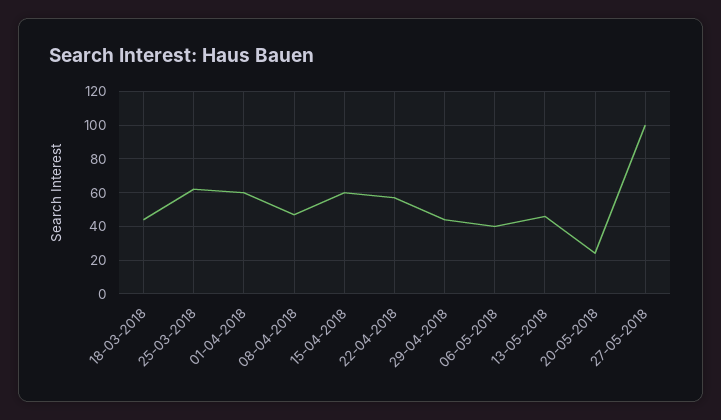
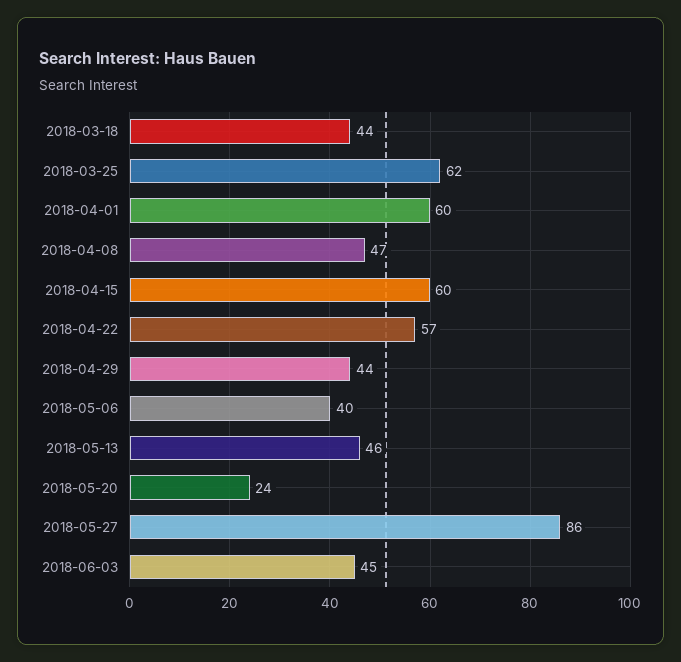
27-05-2018: 100 -> 86
2018-06-03: none -> 45

